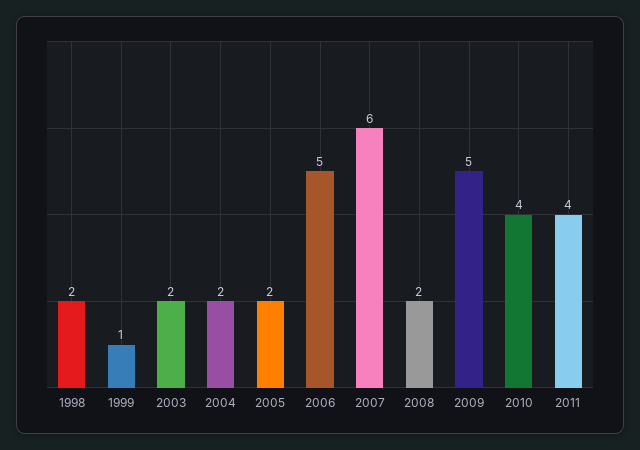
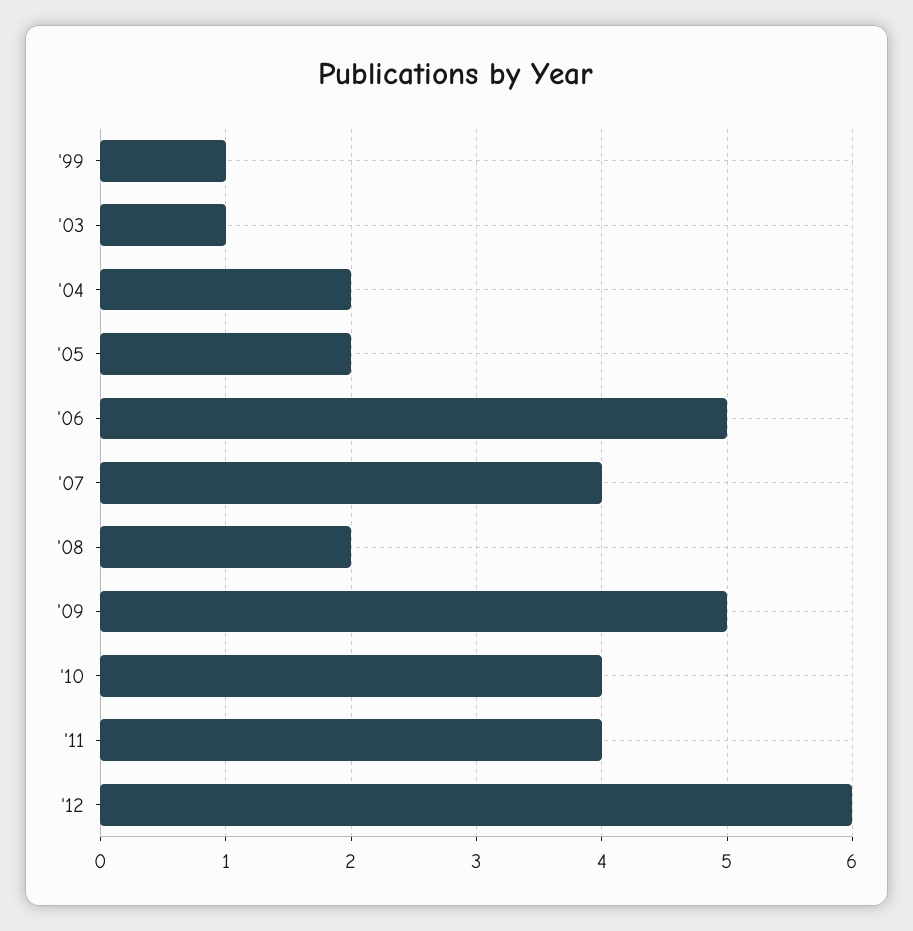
1998: 2 -> none
2003: 2 -> 1
2007: 6 -> 4
'12: none -> 6

